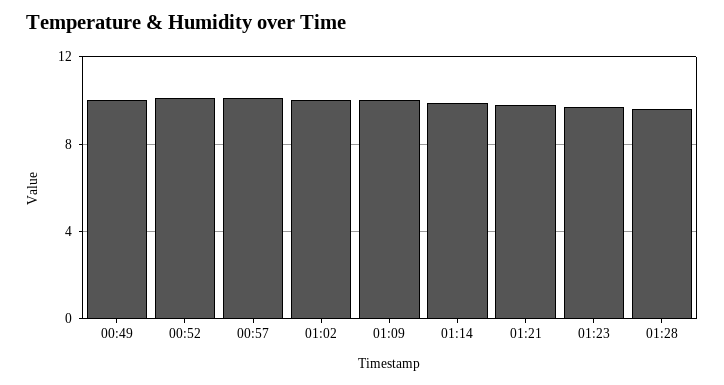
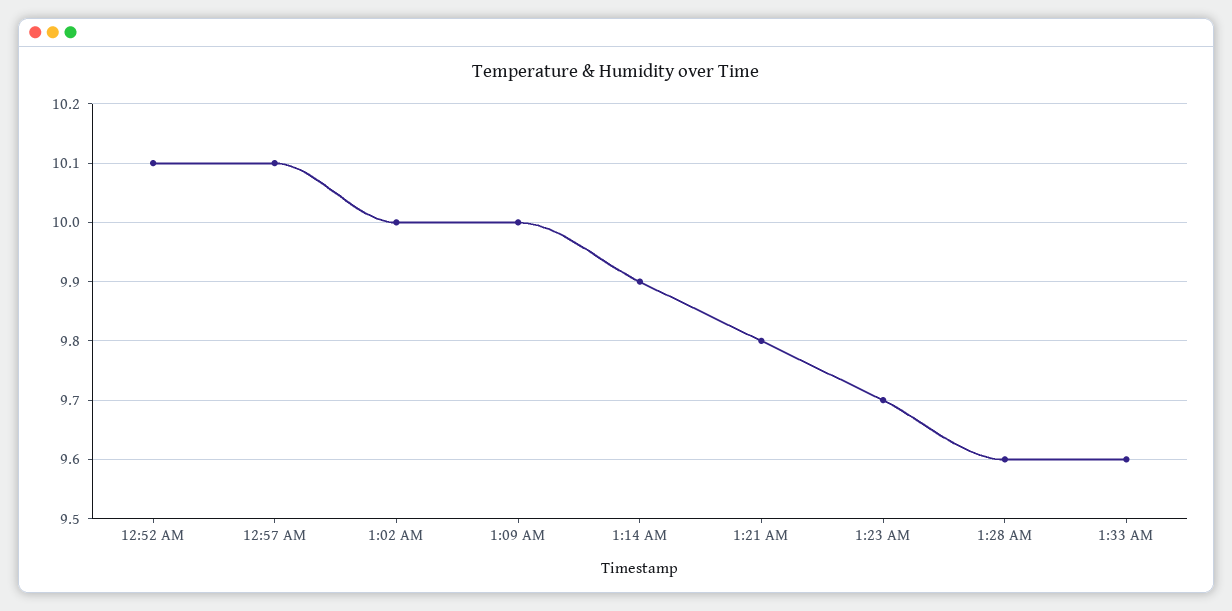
00:49: 10 -> none
1:33 AM: none -> 9.6

